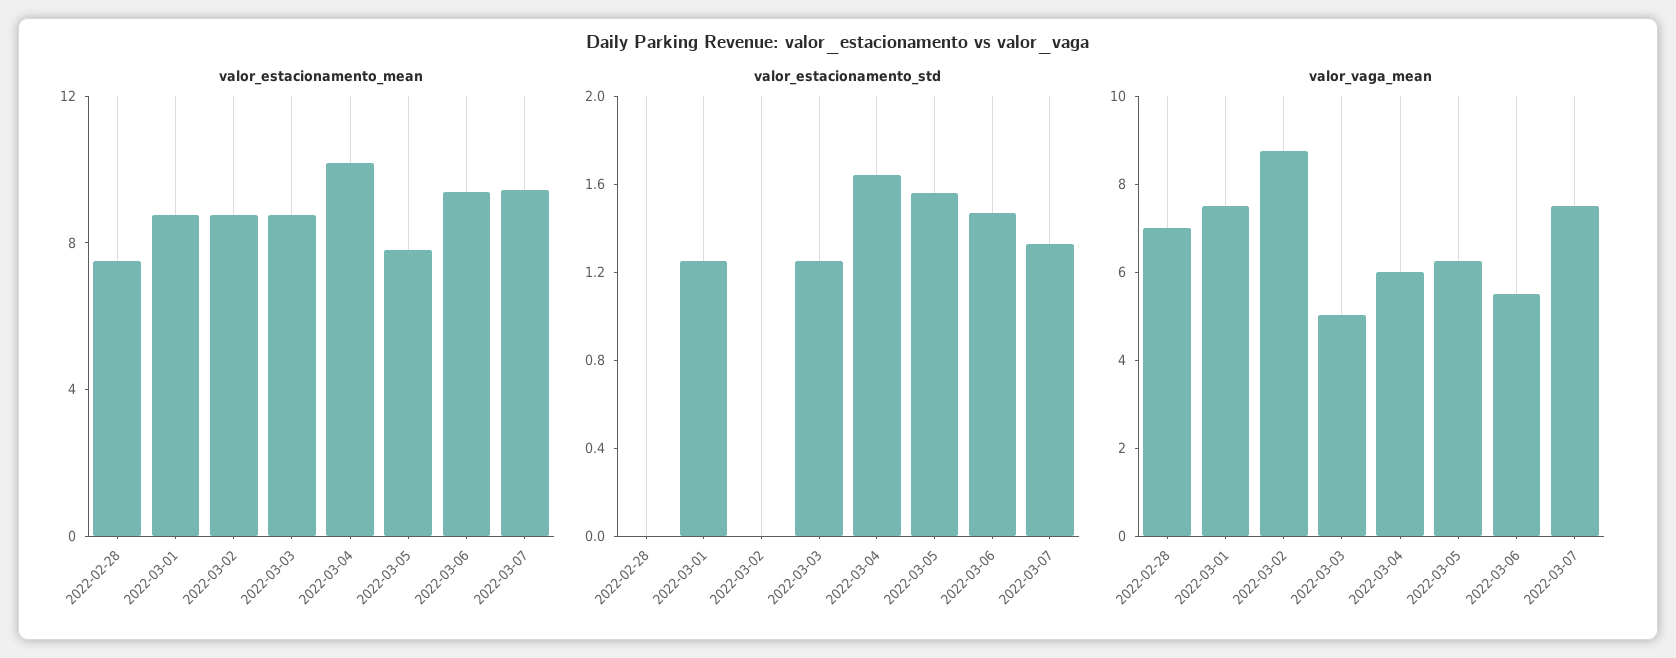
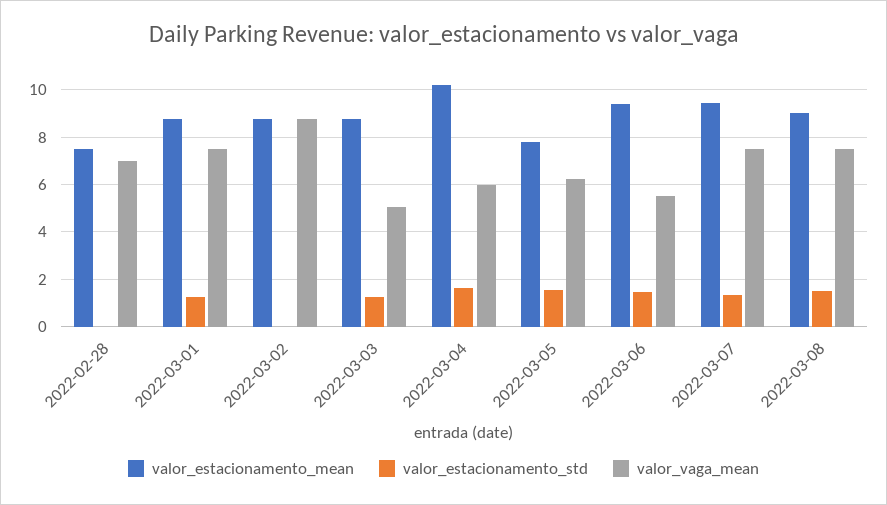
valor_estacionamento_mean, 2022-03-08: none -> 9
valor_estacionamento_std, 2022-03-08: none -> 1.5
valor_vaga_mean, 2022-03-08: none -> 7.5

